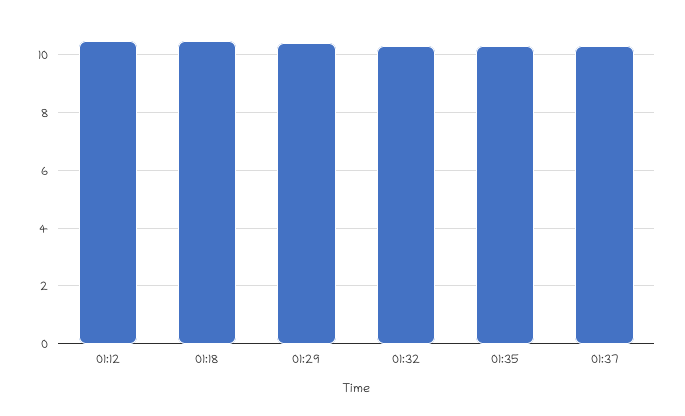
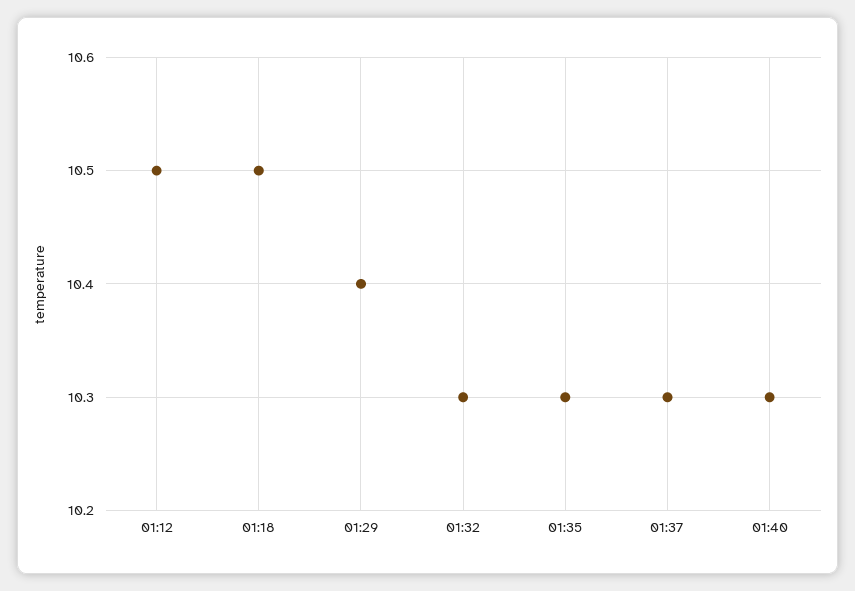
01:40: none -> 10.3

